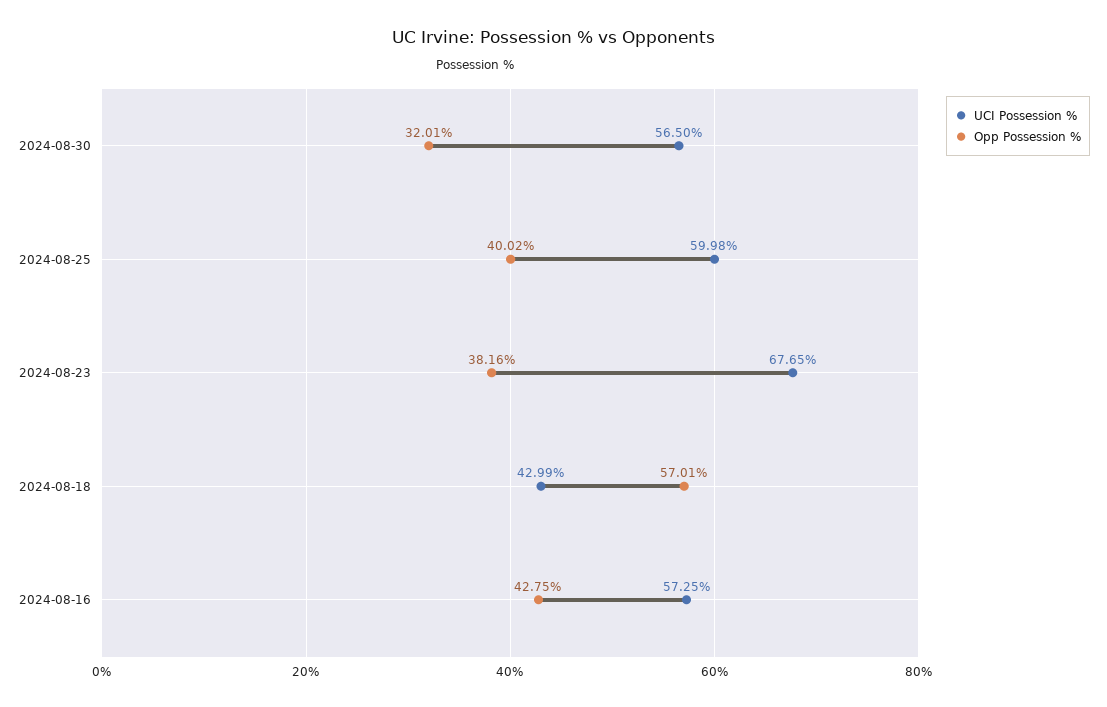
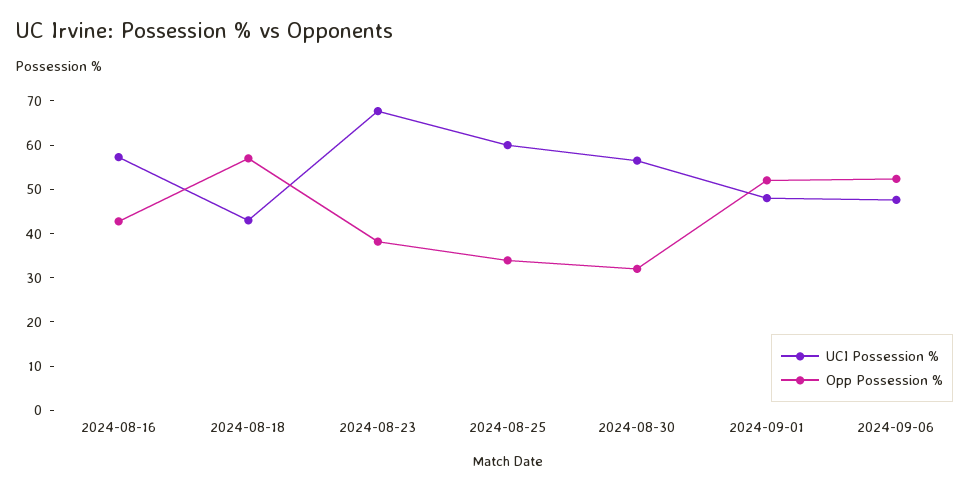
Opp Possession %, 2024-08-25: 40.02 -> 34
UCI Possession %, 2024-09-01: none -> 48
Opp Possession %, 2024-09-01: none -> 52
UCI Possession %, 2024-09-06: none -> 48
Opp Possession %, 2024-09-06: none -> 52

